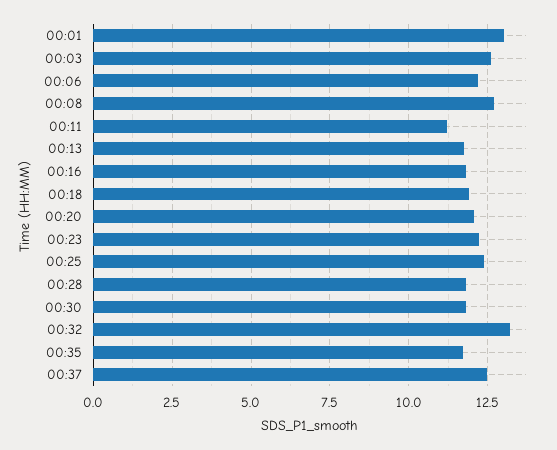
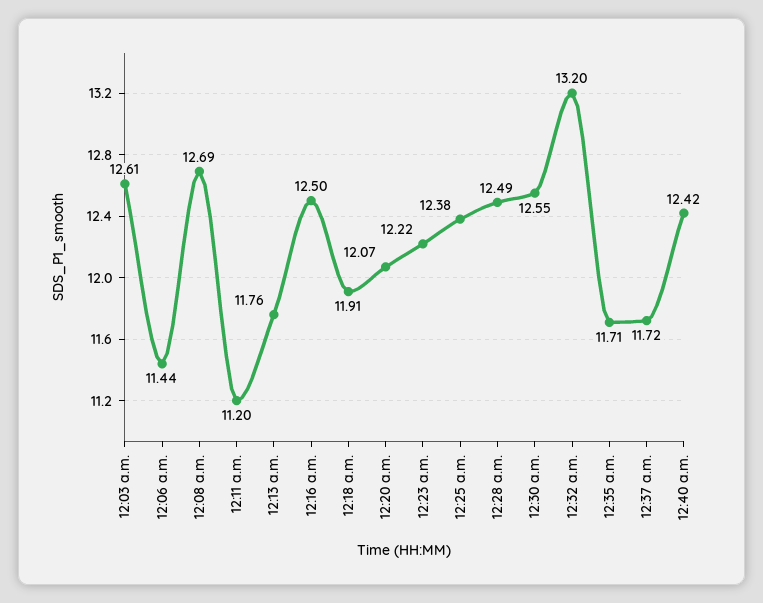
00:01: 13 -> none
00:06: 12.25 -> 11.44
00:16: 11.75 -> 12.5
00:28: 11.75 -> 12.49
00:30: 11.75 -> 12.55
00:37: 12.5 -> 11.72
12:40 a.m.: none -> 12.42

